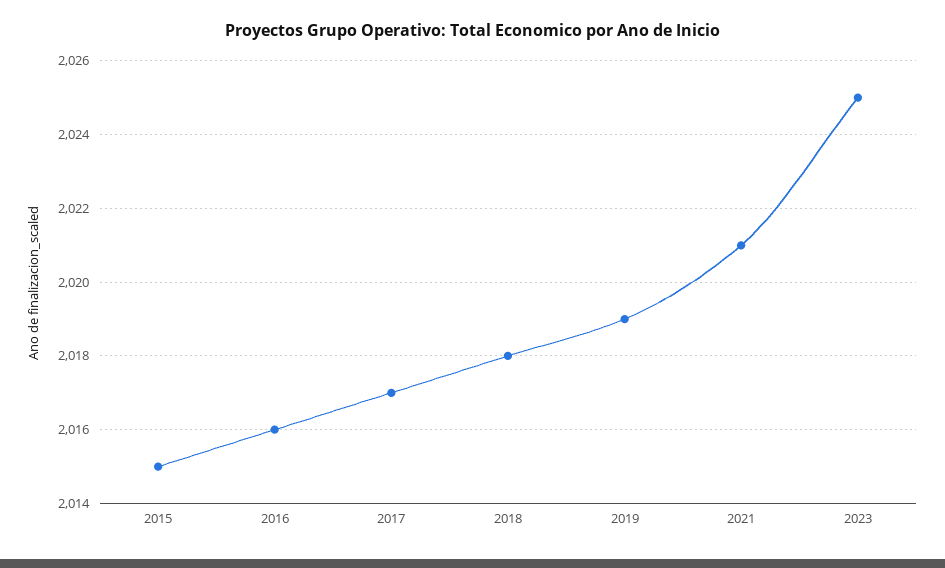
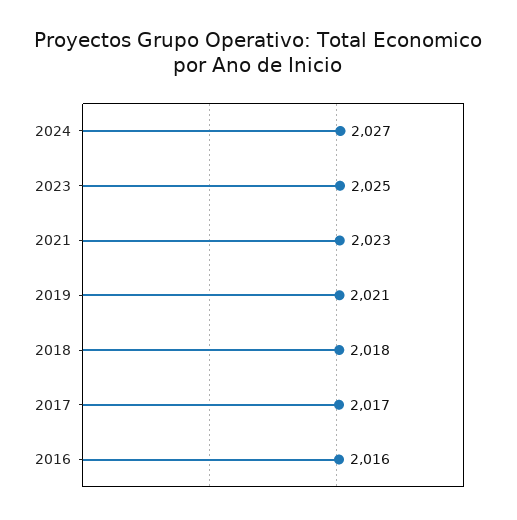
2015: 2015 -> none
2019: 2019 -> 2021
2021: 2021 -> 2023
2024: none -> 2027

